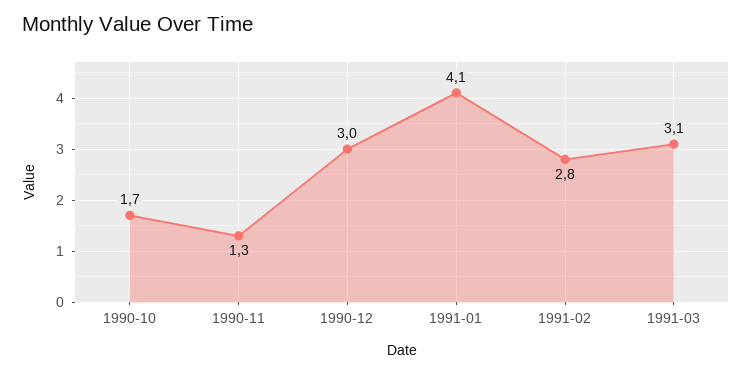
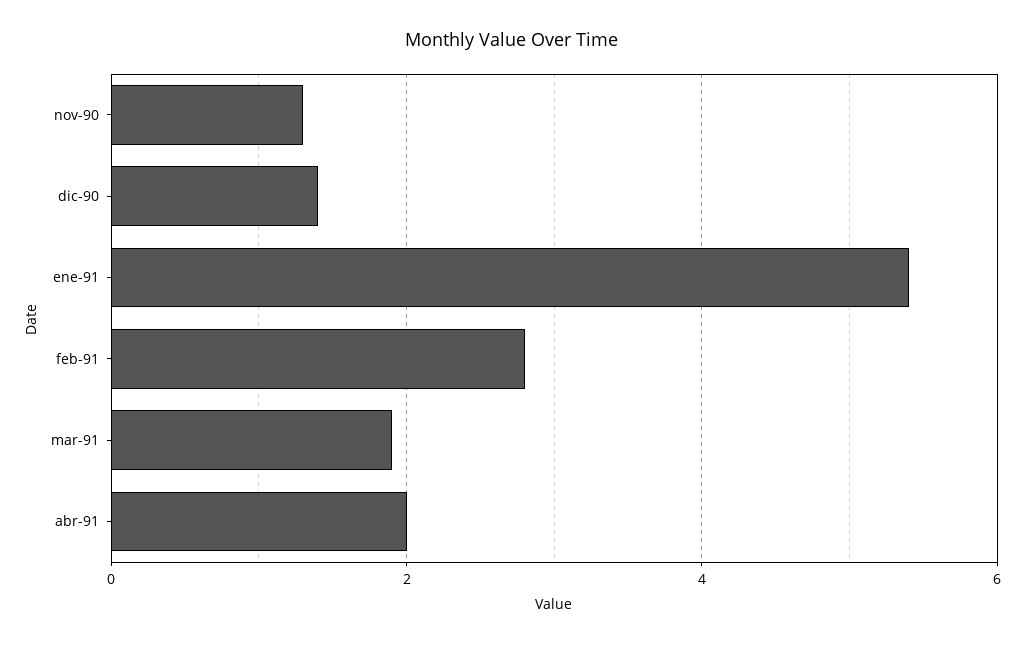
1990-10: 1.7 -> none
1990-12: 3 -> 1.5
1991-01: 4.1 -> 5.5
1991-03: 3.1 -> 2
abr-91: none -> 2

